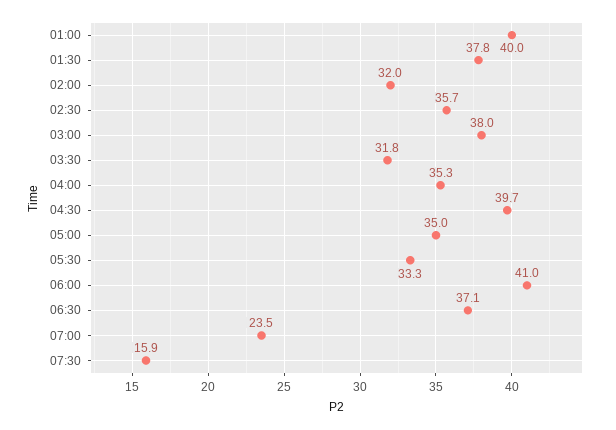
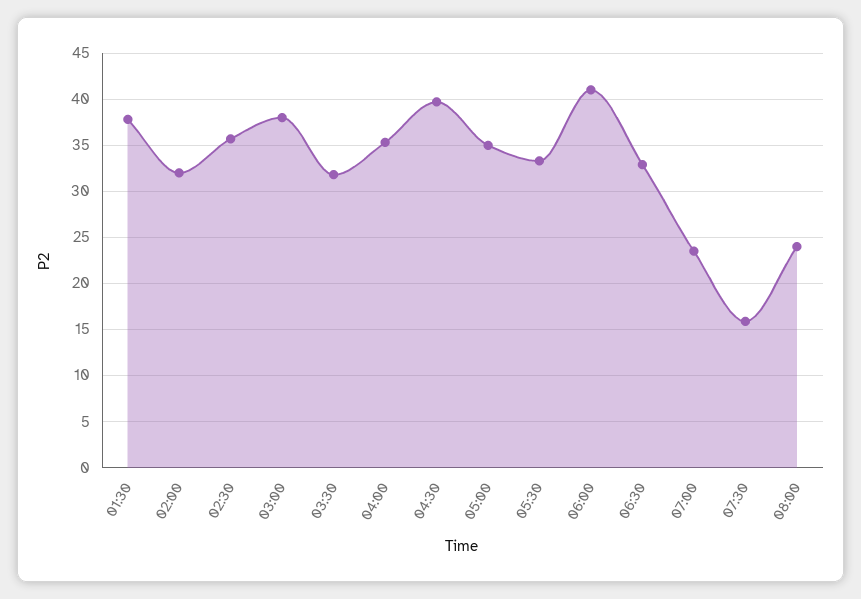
01:00: 40 -> none
06:30: 37.1 -> 33
08:00: none -> 24

